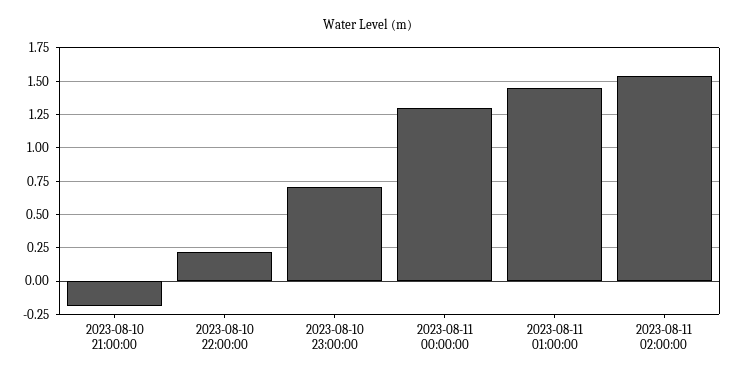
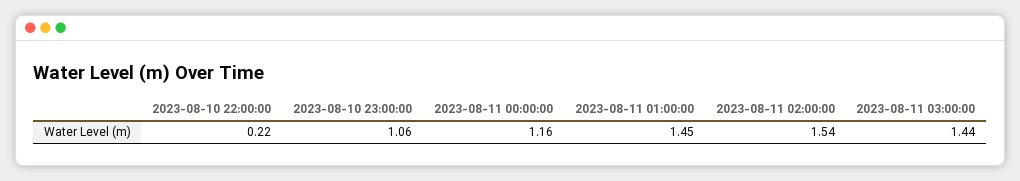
2023-08-10 21:00:00: -0.2 -> none
2023-08-10 23:00:00: 0.7 -> 1.06
2023-08-11 00:00:00: 1.3 -> 1.16
2023-08-11 03:00:00: none -> 1.44

